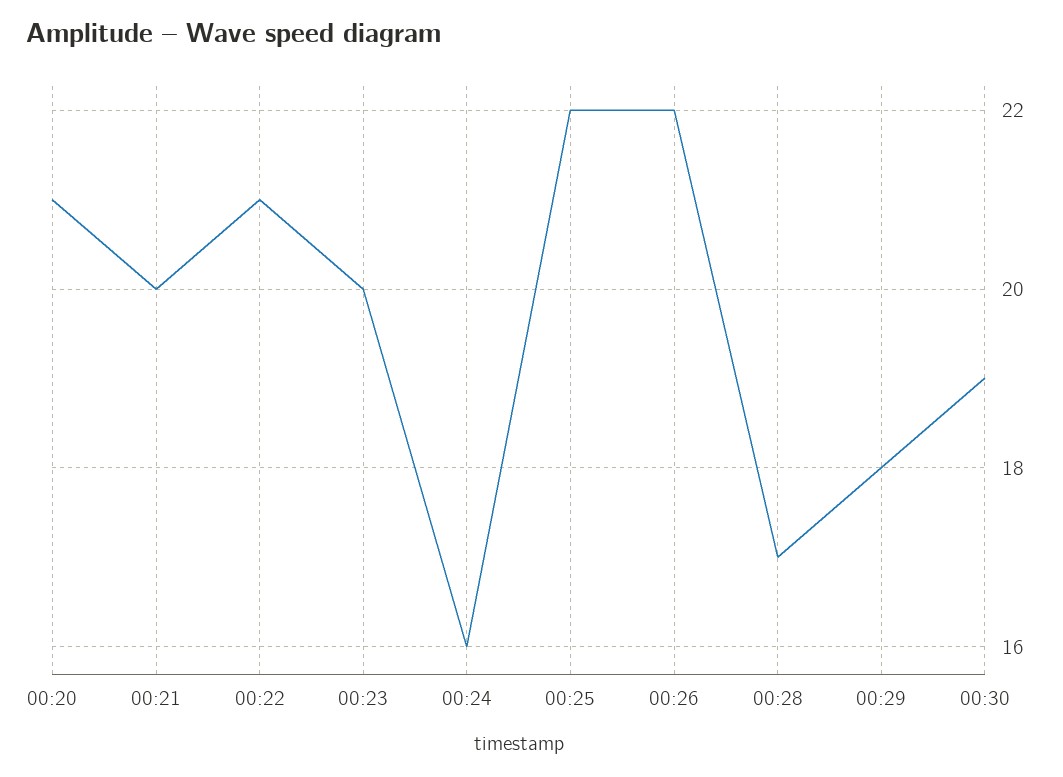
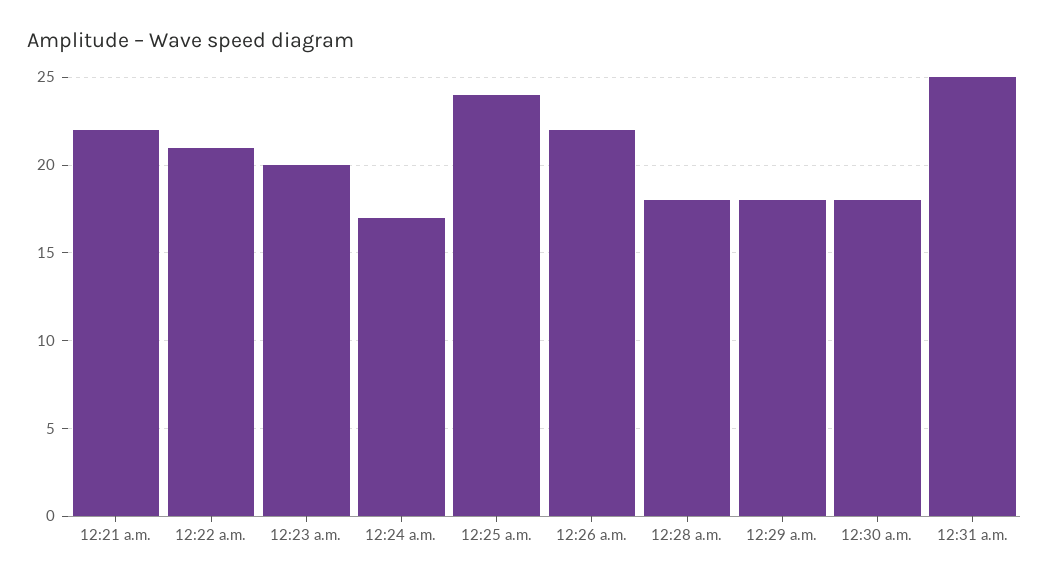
00:20: 21 -> none
00:21: 20 -> 22
00:24: 16 -> 17
00:25: 22 -> 24
00:28: 17 -> 18
00:30: 19 -> 18
12:31 a.m.: none -> 25

